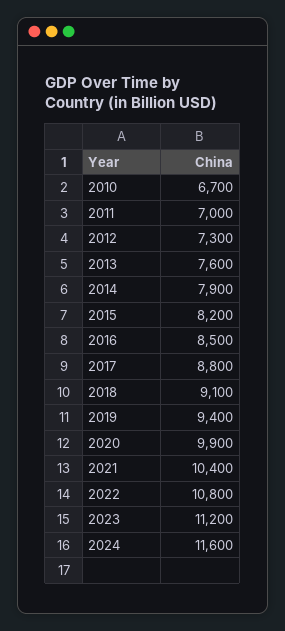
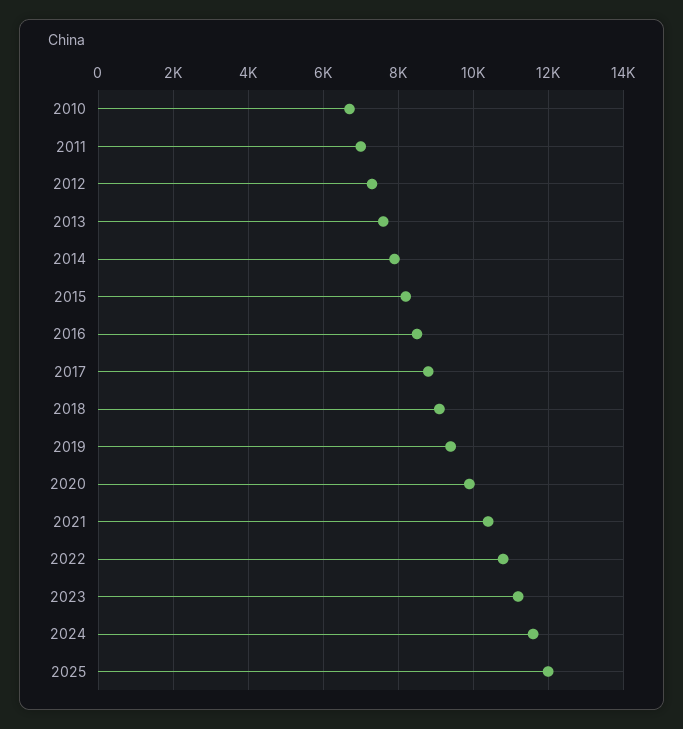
2025: none -> 12000

